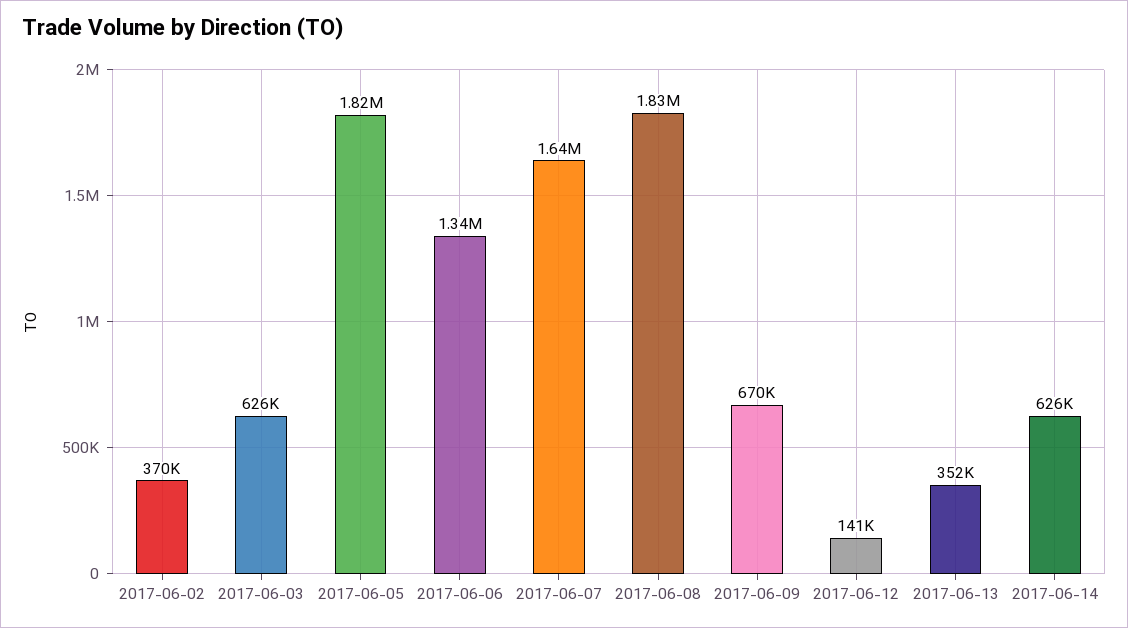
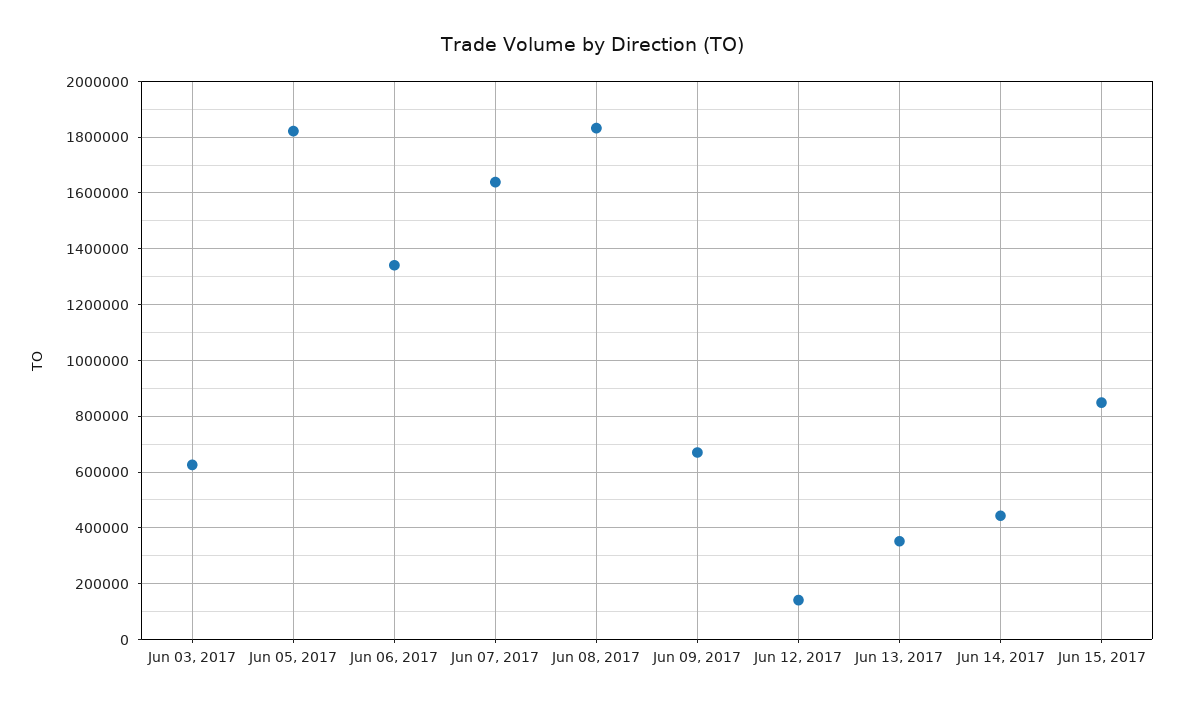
2017-06-02: 370000 -> none
2017-06-14: 626000 -> 450000
Jun 15, 2017: none -> 850000

